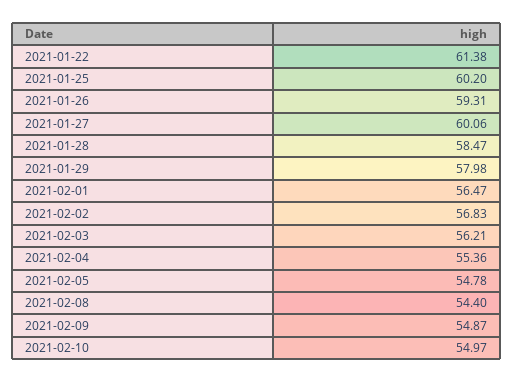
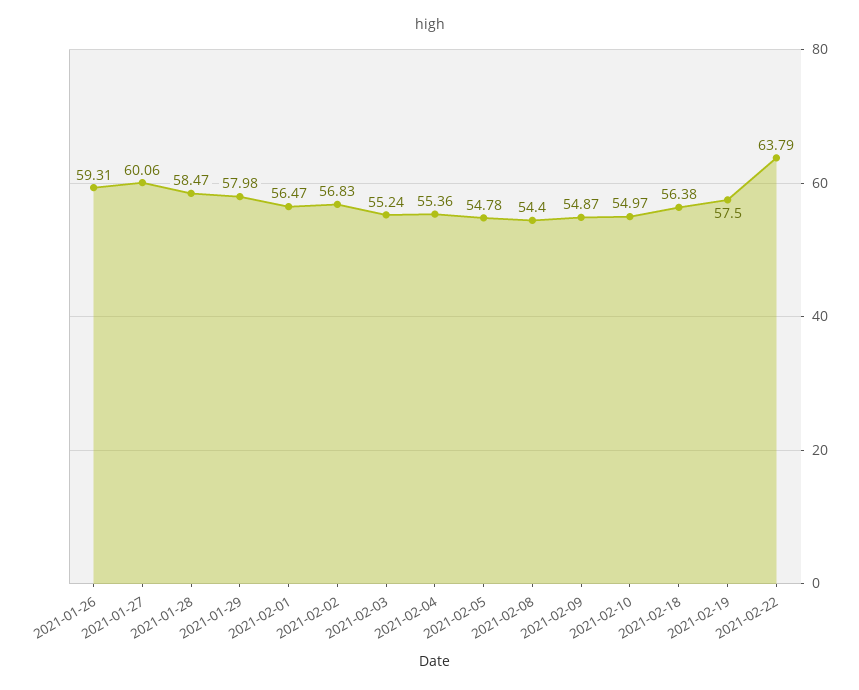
2021-01-22: 61.38 -> none
2021-01-25: 60.2 -> none
2021-02-03: 56.21 -> 55.24
2021-02-18: none -> 56.38
2021-02-19: none -> 57.5
2021-02-22: none -> 63.79

